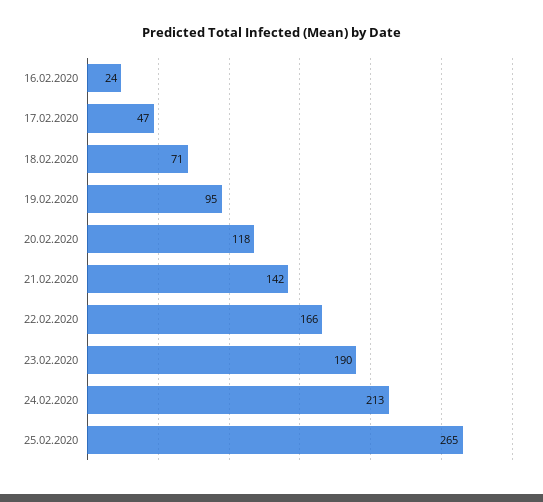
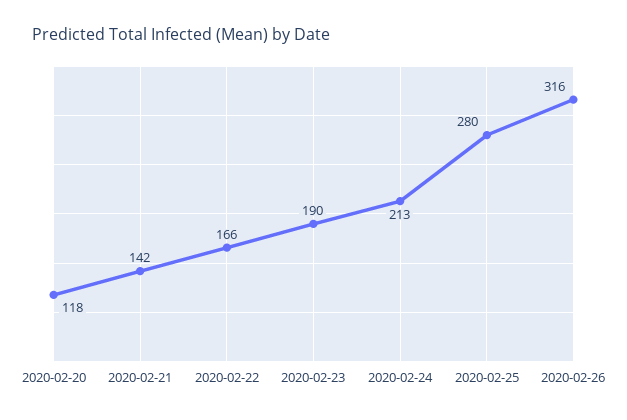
16.02.2020: 24 -> none
17.02.2020: 47 -> none
18.02.2020: 71 -> none
19.02.2020: 95 -> none
25.02.2020: 265 -> 280
2020-02-26: none -> 316

